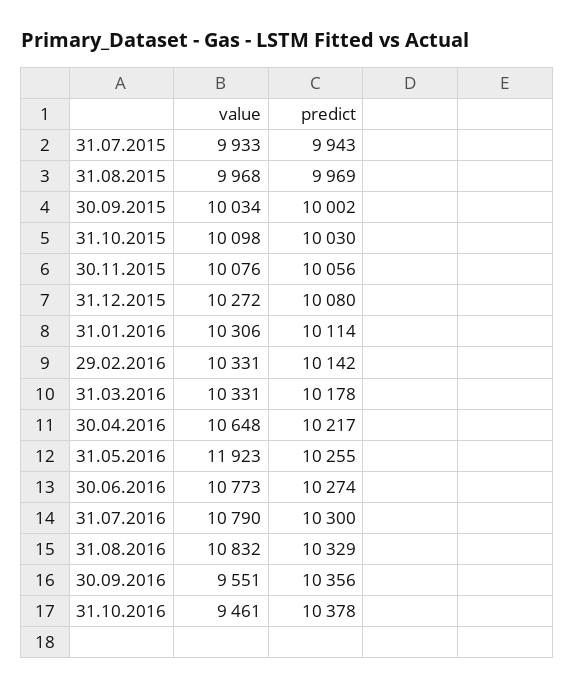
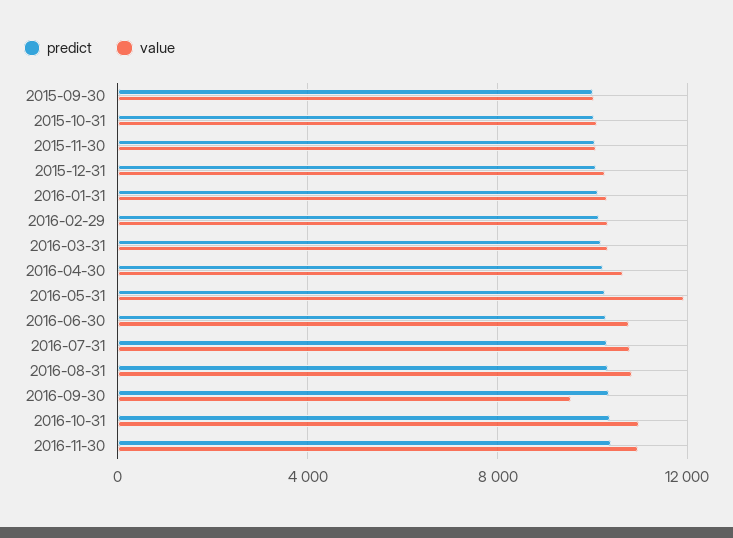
value, 31.07.2015: 9933 -> none
predict, 31.07.2015: 9943 -> none
value, 31.08.2015: 9968 -> none
predict, 31.08.2015: 9969 -> none
value, 31.10.2016: 9461 -> 11000
predict, 2016-11-30: none -> 10500
value, 2016-11-30: none -> 11000

